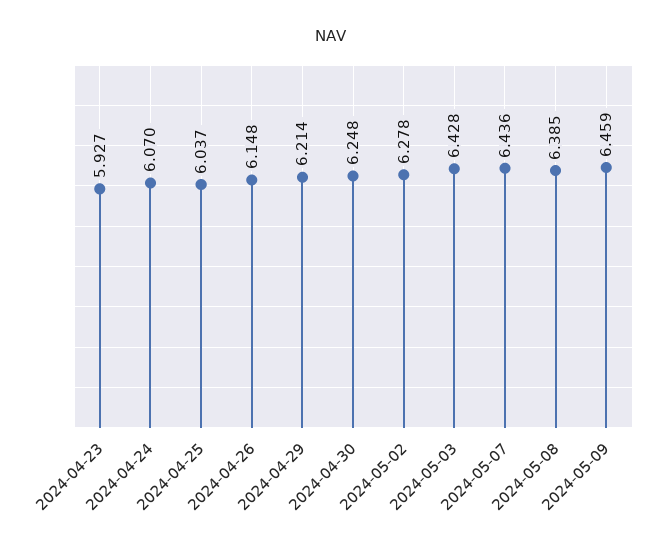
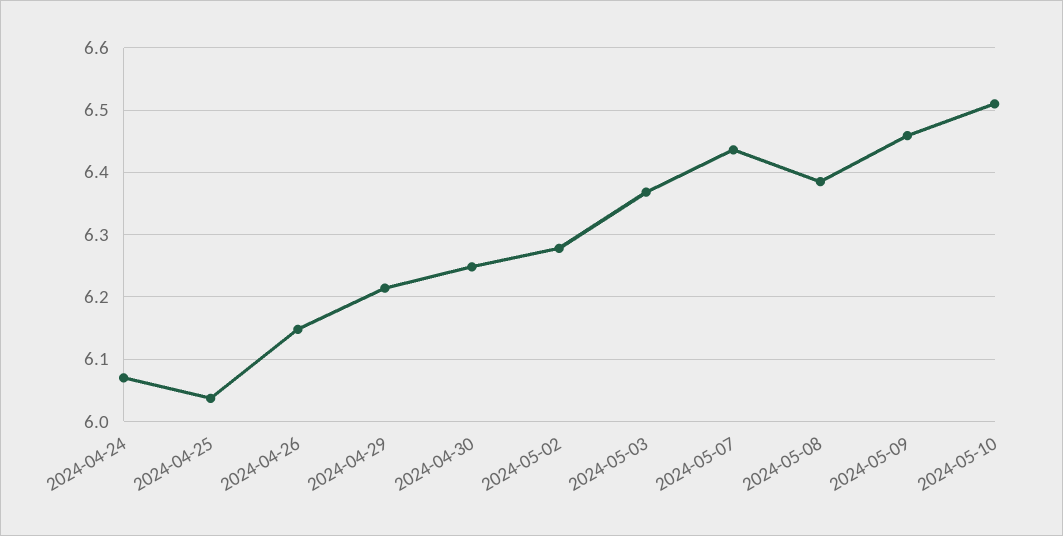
2024-04-23: 5.927 -> none
2024-05-03: 6.428 -> 6.37
2024-05-10: none -> 6.51

